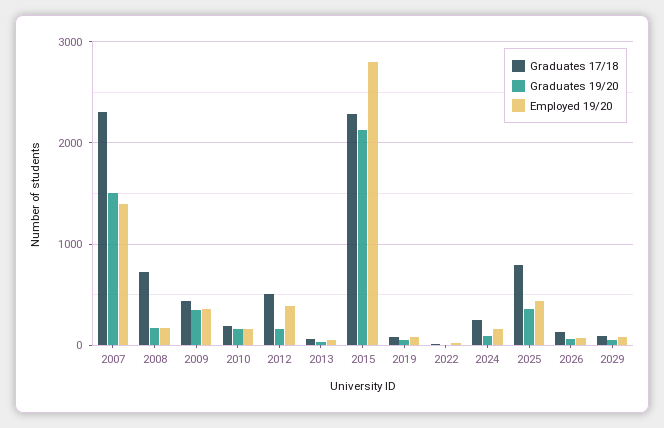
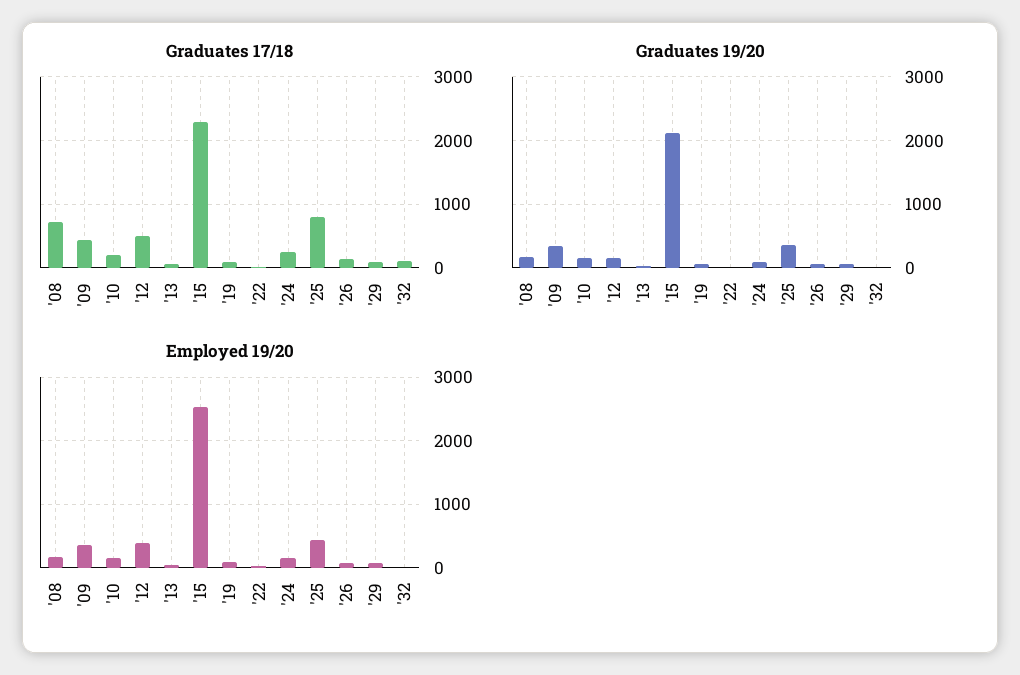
Graduates 17/18, 2007: 2300 -> none
Graduates 19/20, 2007: 1500 -> none
Employed 19/20, 2007: 1400 -> none
Employed 19/20, 2015: 2800 -> 2500
Graduates 17/18, '32: none -> 100
Graduates 19/20, '32: none -> 0
Employed 19/20, '32: none -> 0

